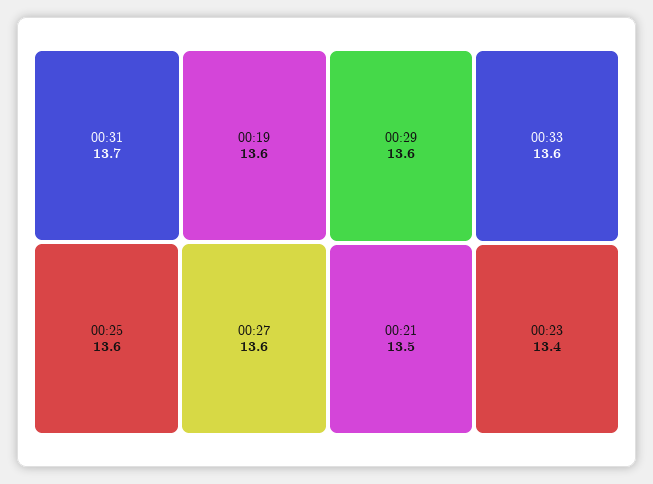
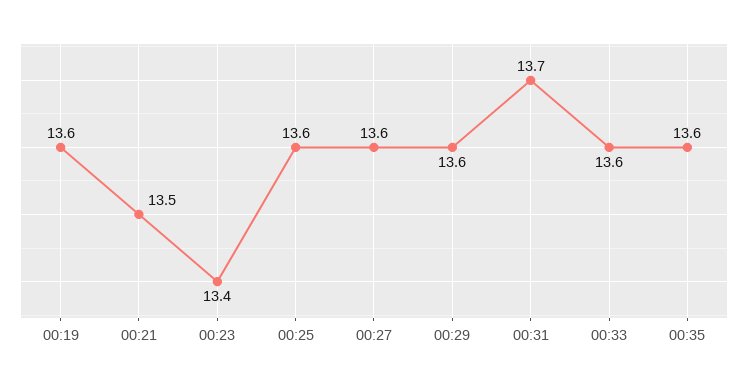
00:35: none -> 13.6

